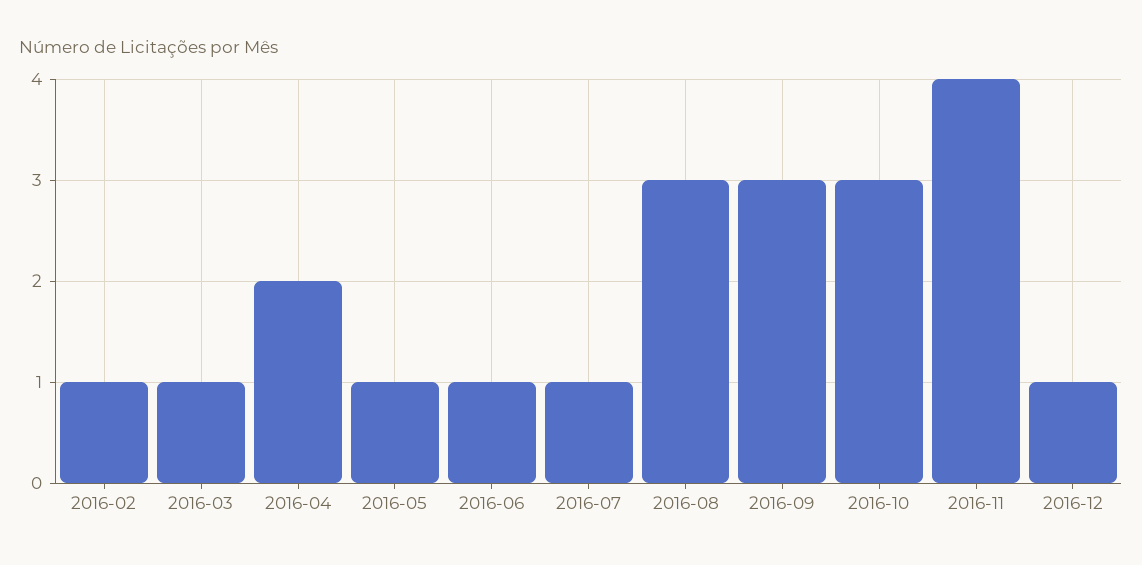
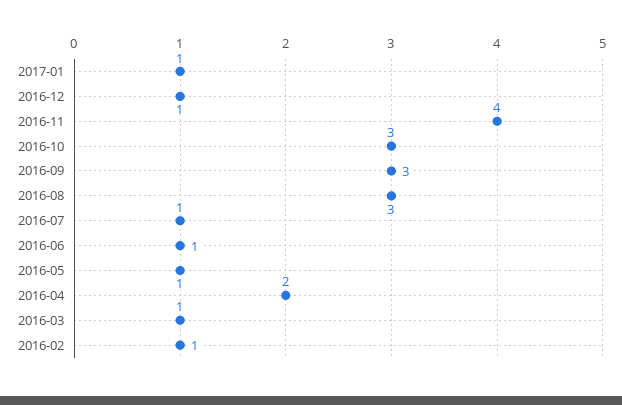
2017-01: none -> 1

